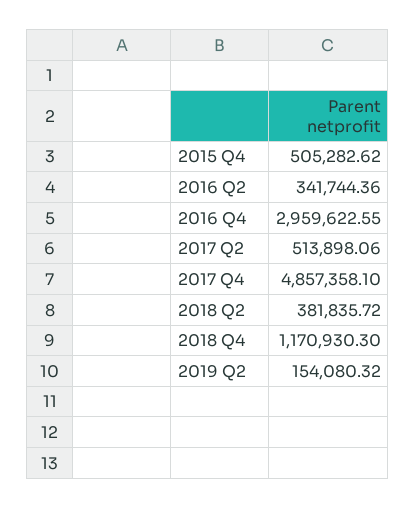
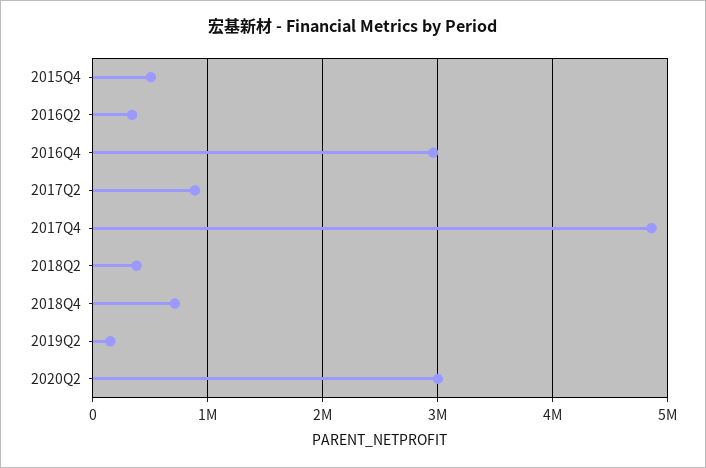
2017 Q2: 513898.06 -> 900000
2018 Q4: 1170930.3 -> 700000
2020Q2: none -> 3000000

